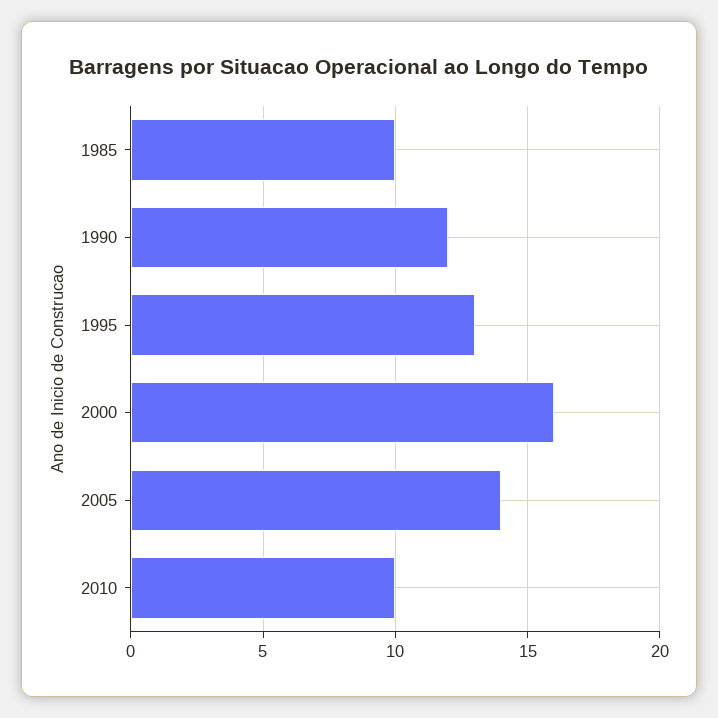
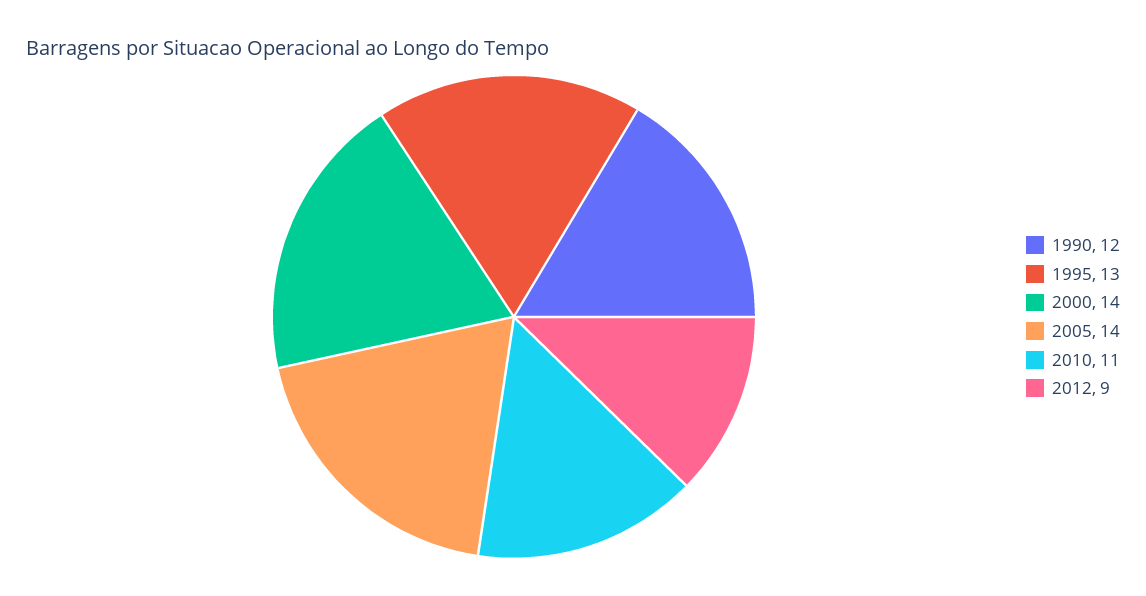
1985: 10 -> none
2000: 16 -> 14
2010: 10 -> 11
2012: none -> 9

